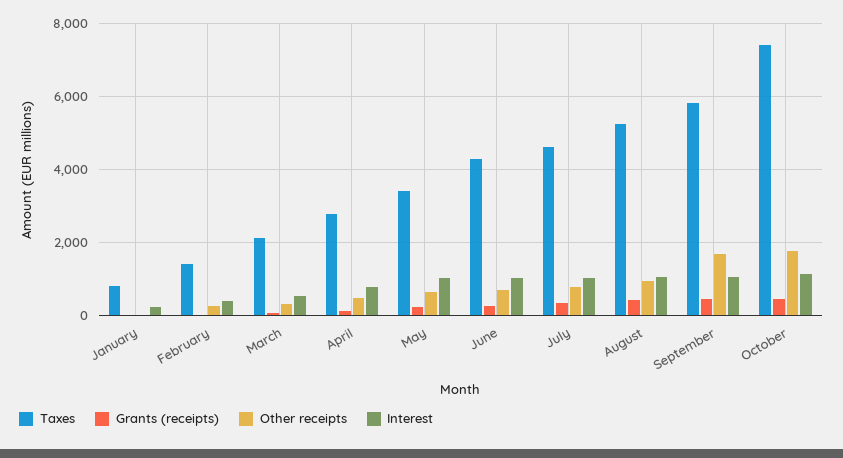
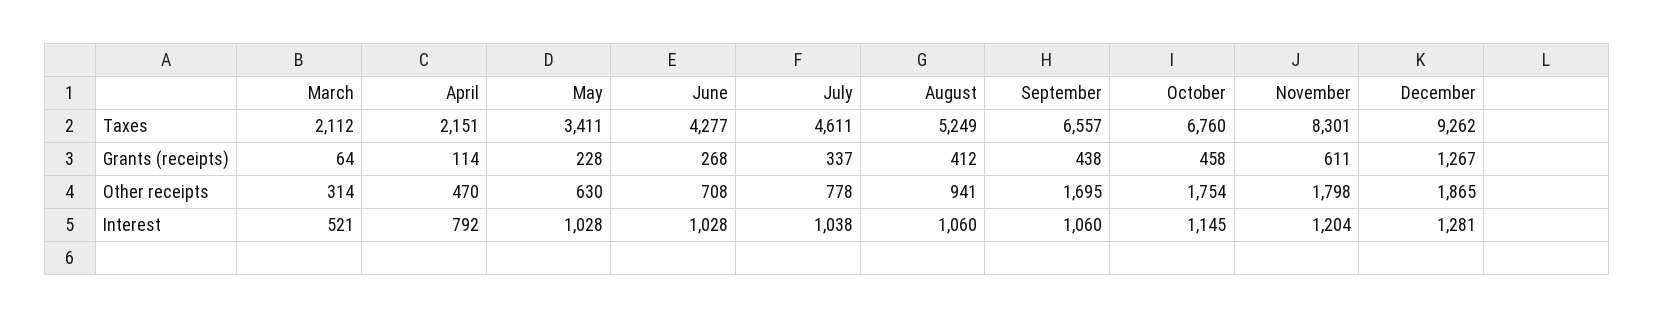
Taxes, January: 800 -> none
Grants (receipts), January: 0 -> none
Other receipts, January: 0 -> none
Interest, January: 200 -> none
Taxes, February: 1400 -> none
Grants (receipts), February: 0 -> none
Other receipts, February: 200 -> none
Interest, February: 400 -> none
Taxes, April: 2800 -> 2151
Taxes, September: 5800 -> 6557
Taxes, October: 7400 -> 6760
Taxes, November: none -> 8301
Taxes, December: none -> 9262
Grants (receipts), November: none -> 611
Grants (receipts), December: none -> 1267
Other receipts, November: none -> 1798
Other receipts, December: none -> 1865
Interest, November: none -> 1204
Interest, December: none -> 1281

